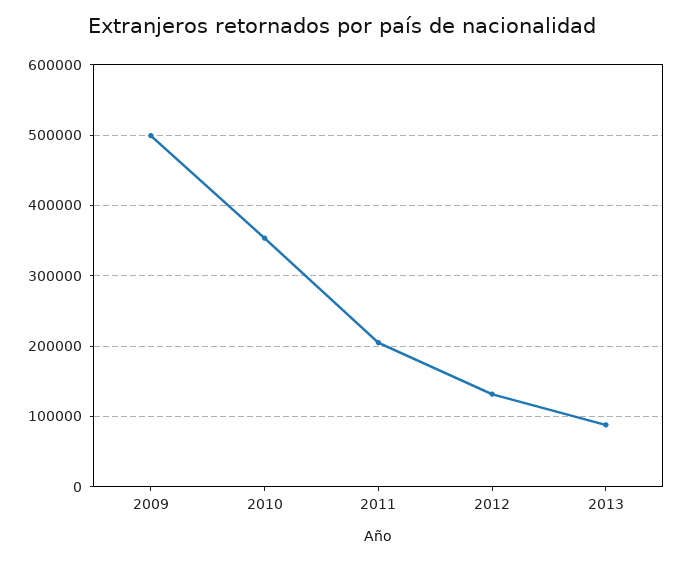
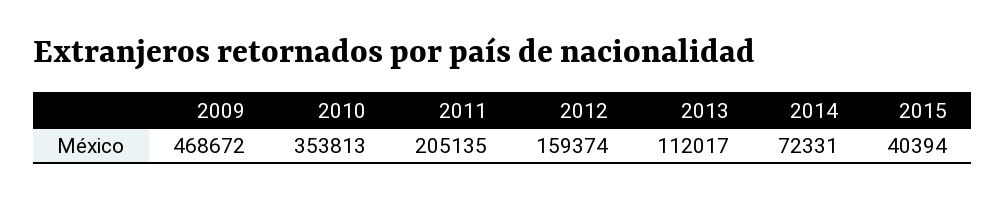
2009: 500000 -> 468672
2012: 130000 -> 159374
2013: 90000 -> 112017
2014: none -> 72331
2015: none -> 40394

